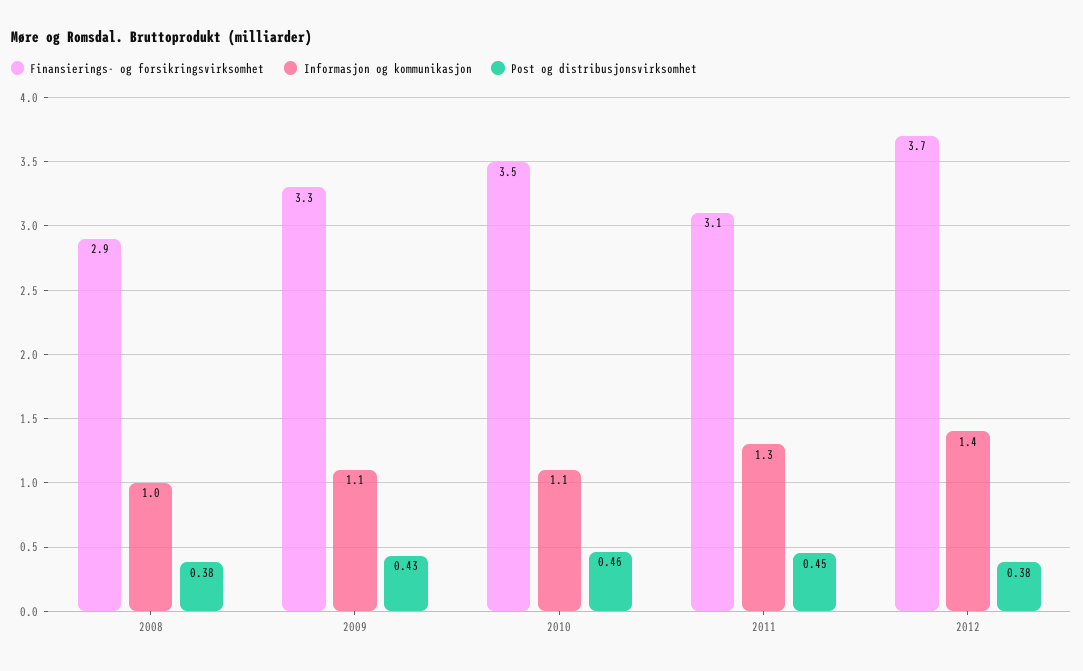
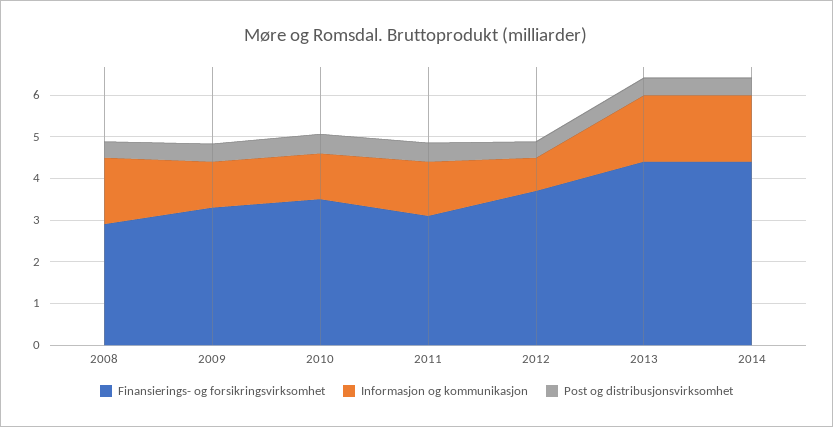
Informasjon og kommunikasjon, 2008: 1 -> 1.6
Informasjon og kommunikasjon, 2012: 1.4 -> 0.8
Finansierings- og forsikringsvirksomhet, 2013: none -> 4.4
Informasjon og kommunikasjon, 2013: none -> 1.6
Post og distribusjonsvirksomhet, 2013: none -> 0.4
Finansierings- og forsikringsvirksomhet, 2014: none -> 4.4
Informasjon og kommunikasjon, 2014: none -> 1.6
Post og distribusjonsvirksomhet, 2014: none -> 0.4

